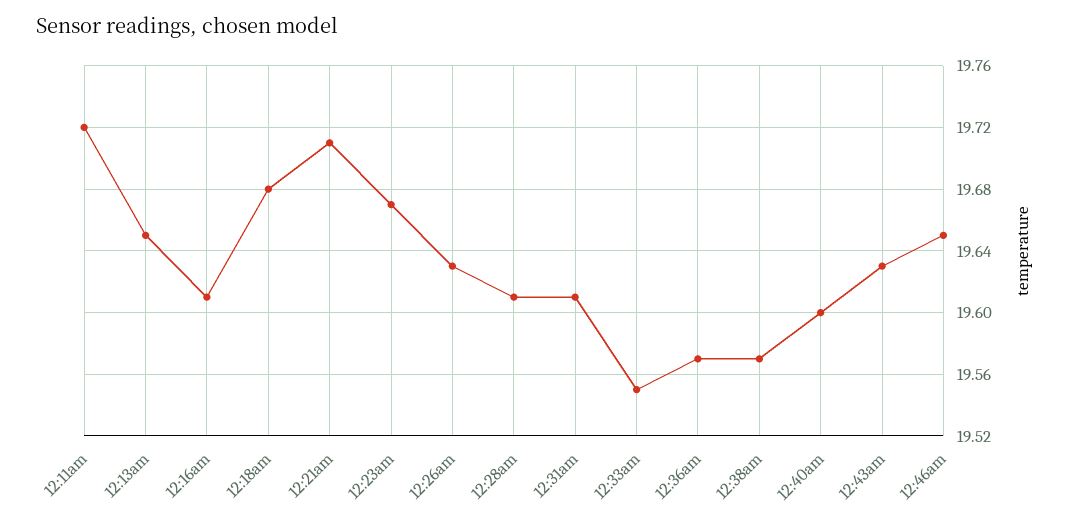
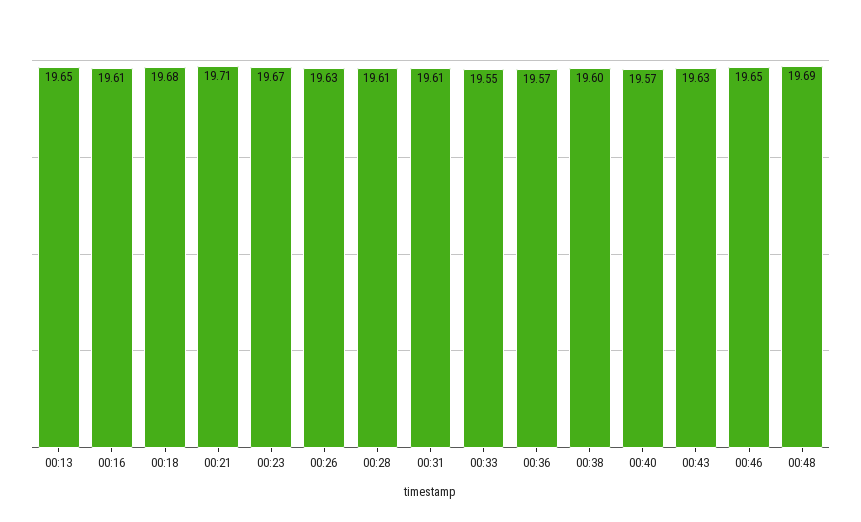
12:11am: 19.72 -> none
12:38am: 19.57 -> 19.6
12:40am: 19.6 -> 19.57
00:48: none -> 19.69

